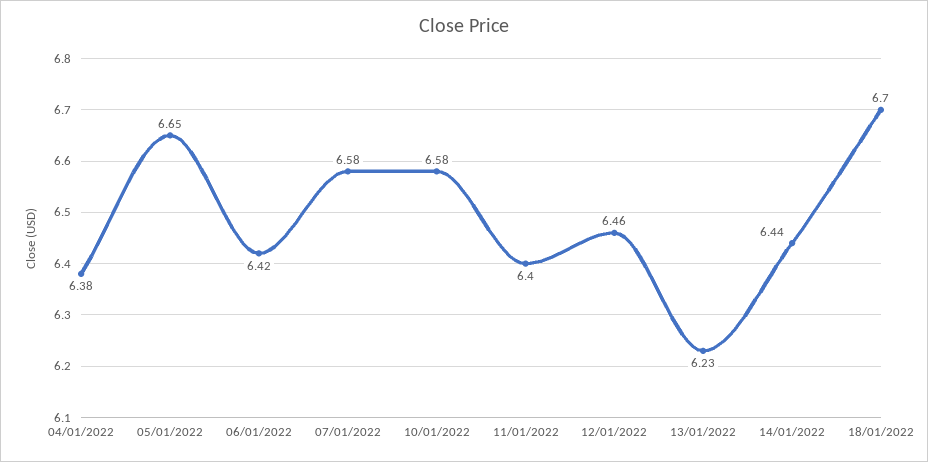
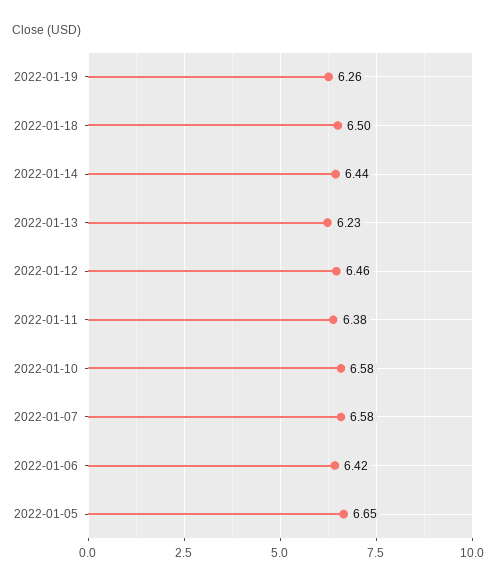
04/01/2022: 6.38 -> none
11/01/2022: 6.4 -> 6.38
18/01/2022: 6.7 -> 6.5
2022-01-19: none -> 6.26

